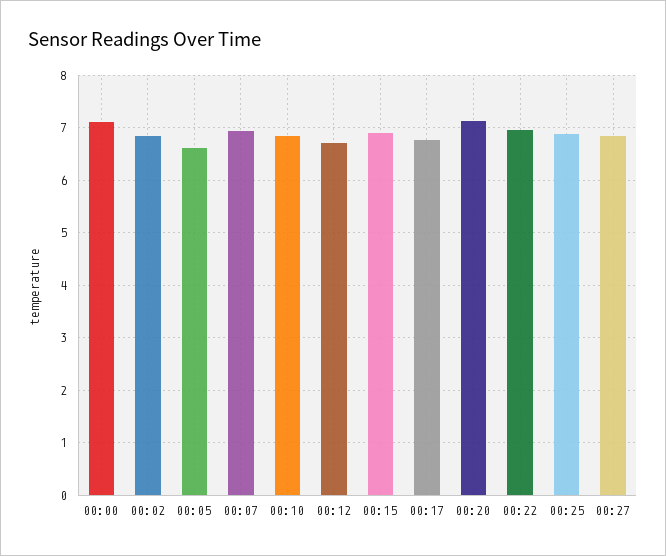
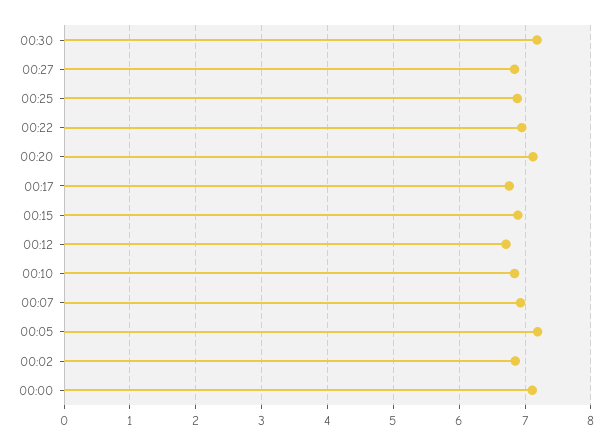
00:05: 6.6 -> 7.2
00:30: none -> 7.2

